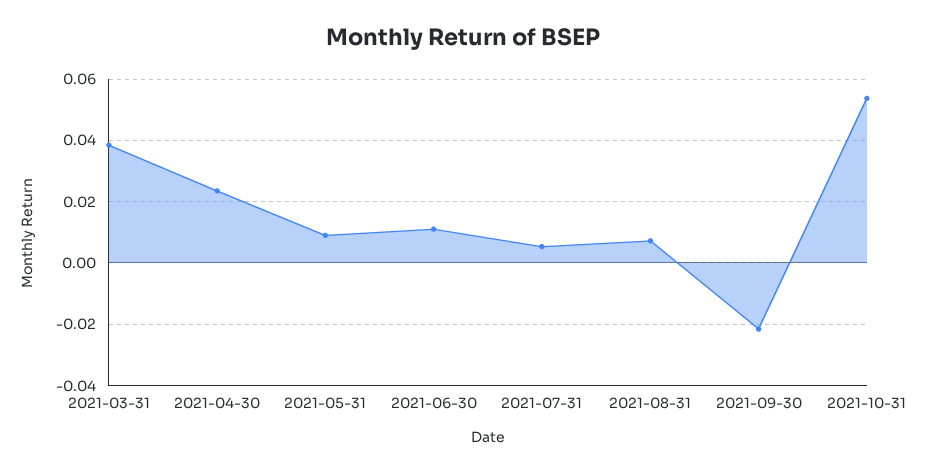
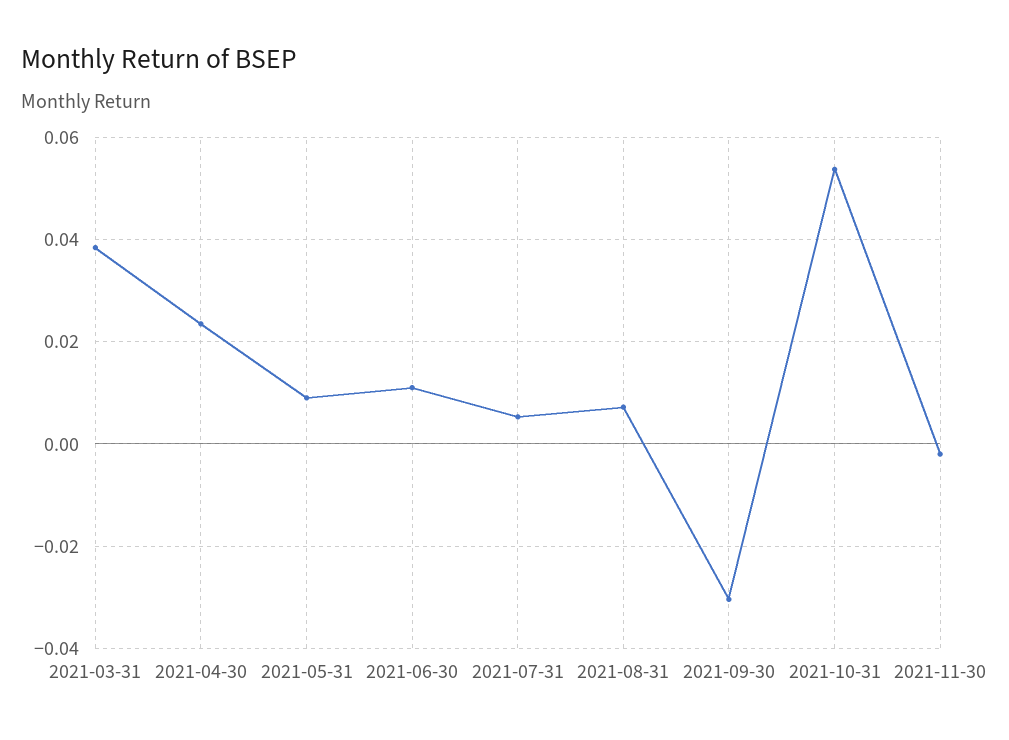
2021-09-30: -0.022 -> -0.03
2021-11-30: none -> -0.002

